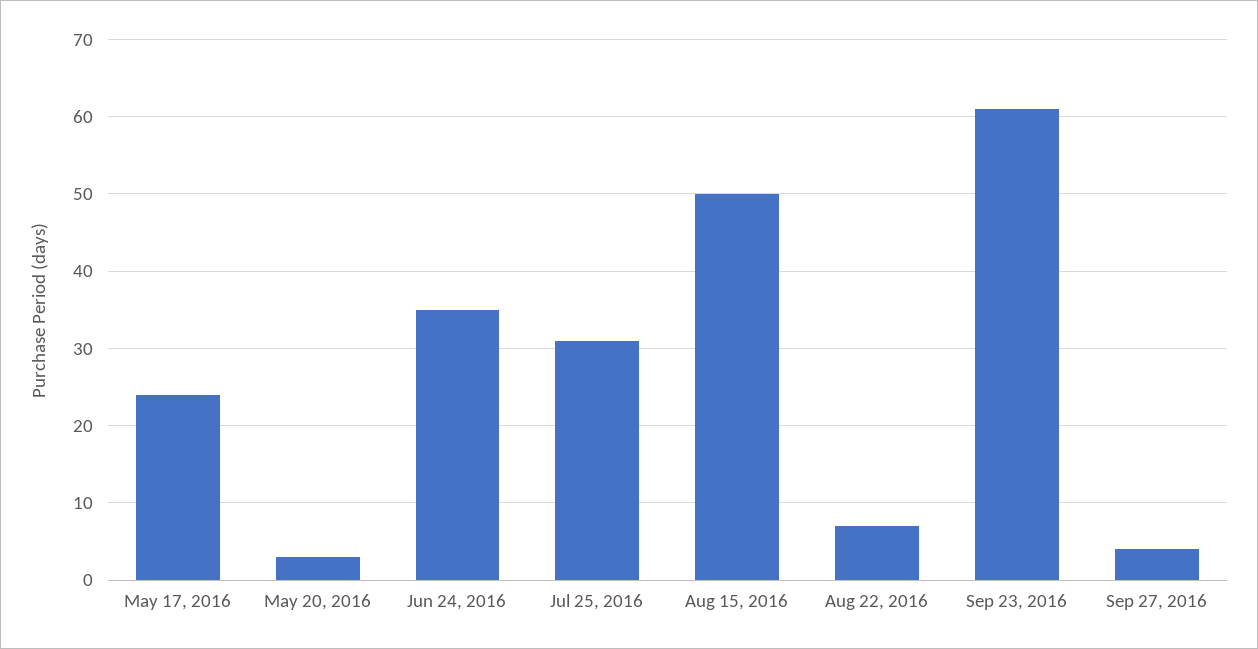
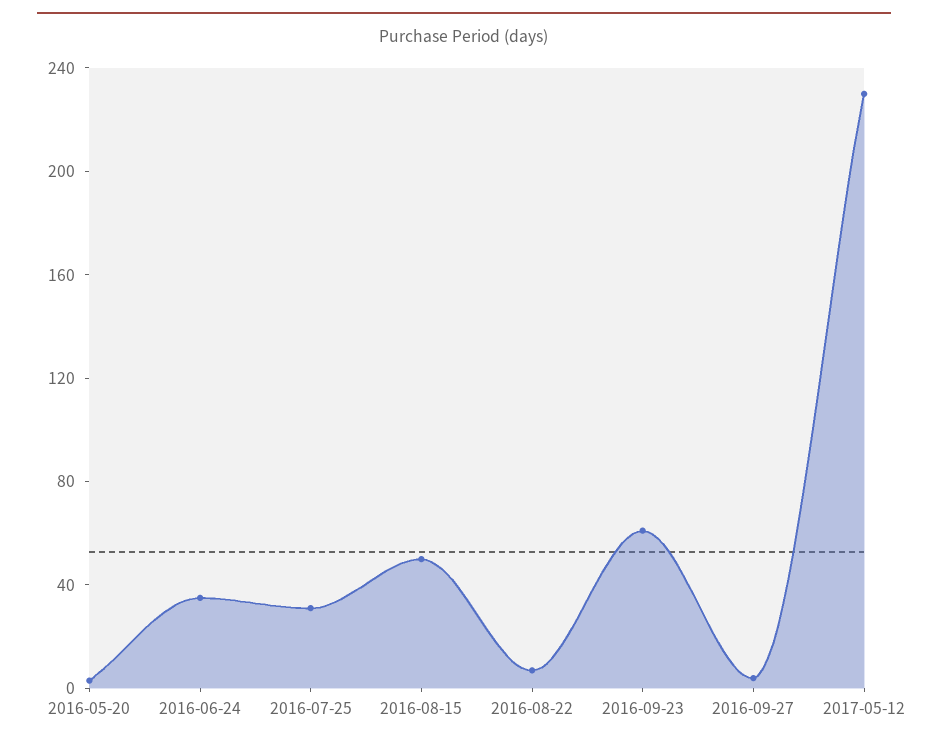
May 17, 2016: 24 -> none
2017-05-12: none -> 230

